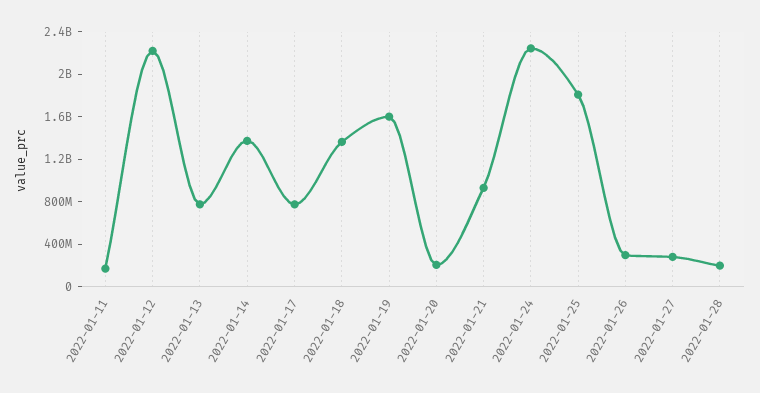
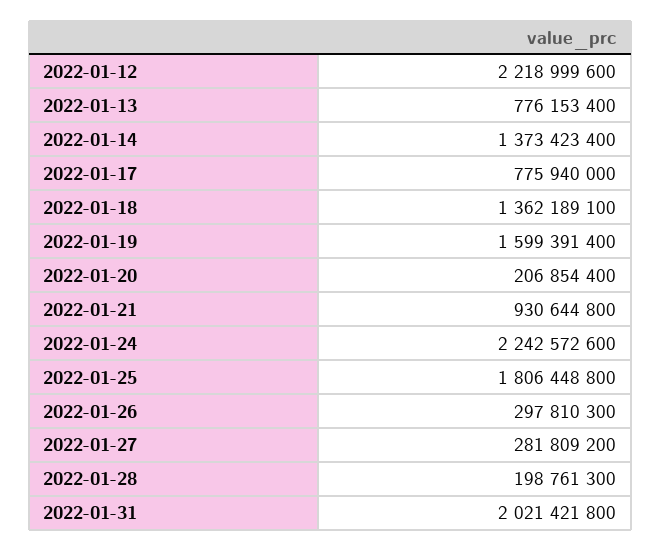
2022-01-11: 200000000 -> none
2022-01-31: none -> 2021421800

